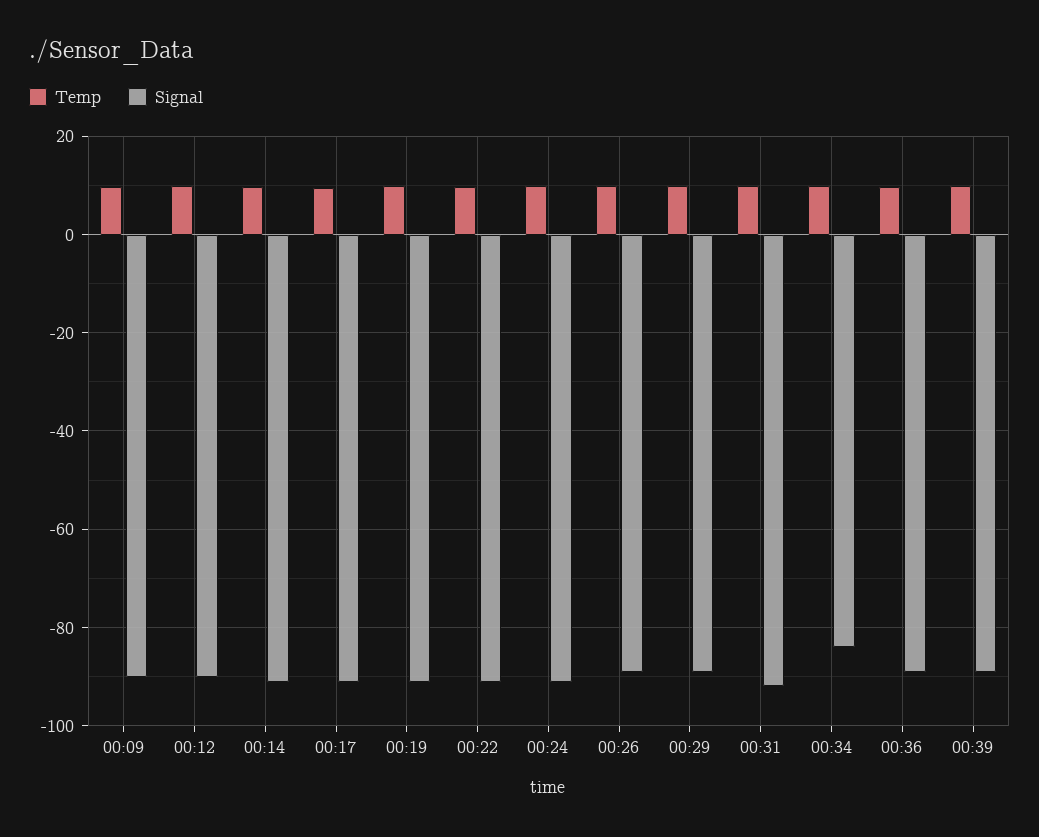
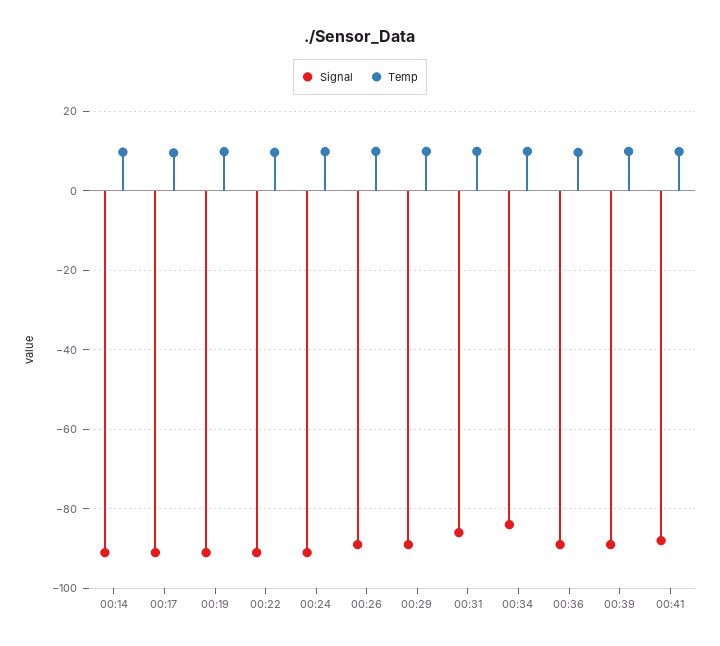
Temp, 00:09: 10 -> none
Signal, 00:09: -90 -> none
Temp, 00:12: 10 -> none
Signal, 00:12: -90 -> none
Signal, 00:31: -92 -> -86
Signal, 00:41: none -> -88
Temp, 00:41: none -> 10

